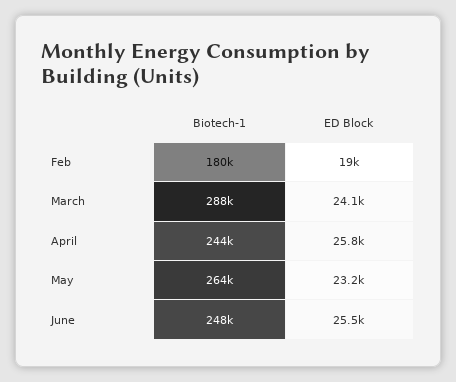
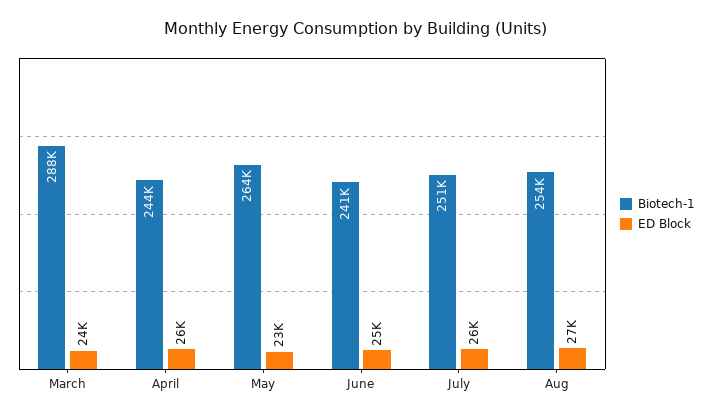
Biotech-1, Feb: 180000 -> none
ED Block, Feb: 19000 -> none
Biotech-1, June: 248000 -> 241000
Biotech-1, July: none -> 251000
ED Block, July: none -> 26000
Biotech-1, Aug: none -> 254000
ED Block, Aug: none -> 27000

